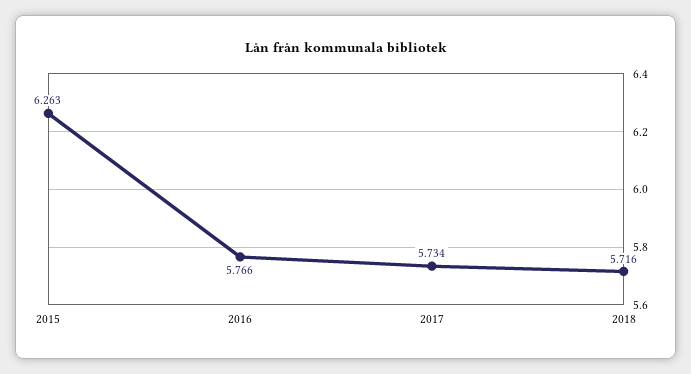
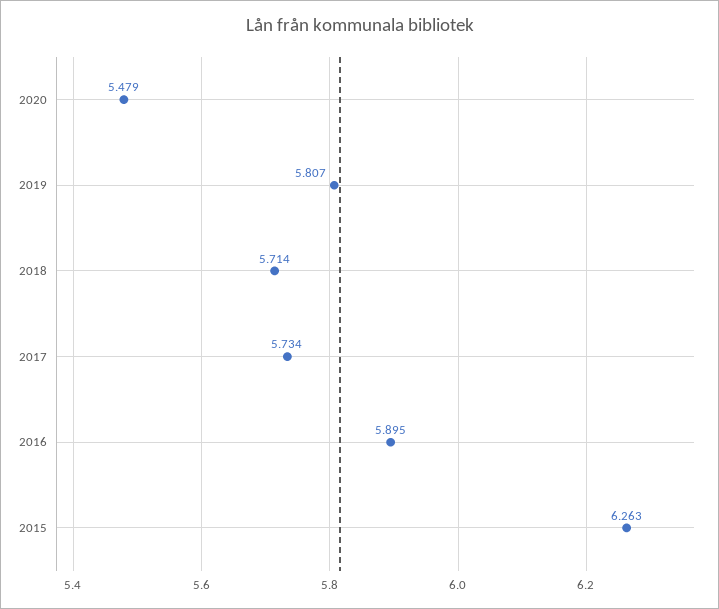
2016: 5.766 -> 5.895
2018: 5.716 -> 5.714
2020: none -> 5.479
2019: none -> 5.807

